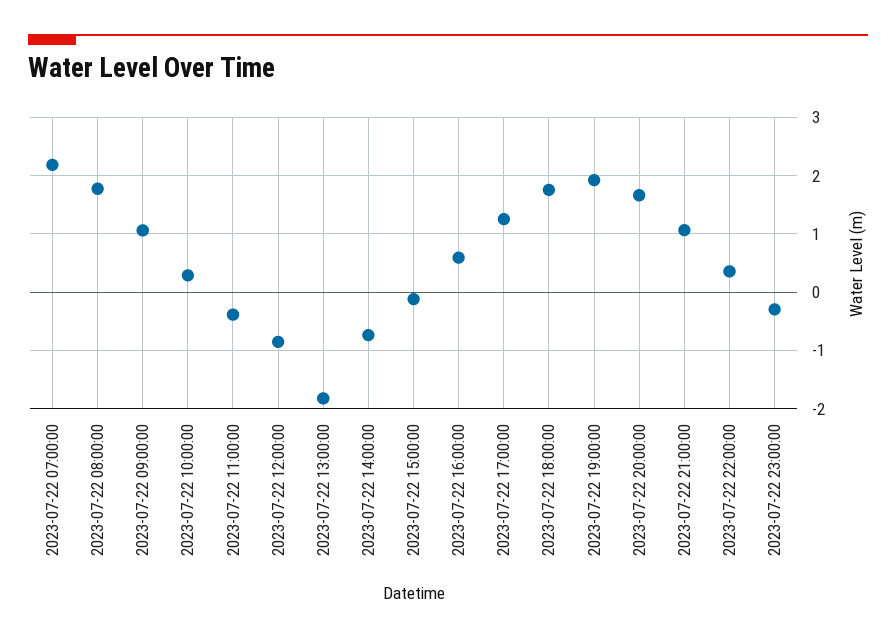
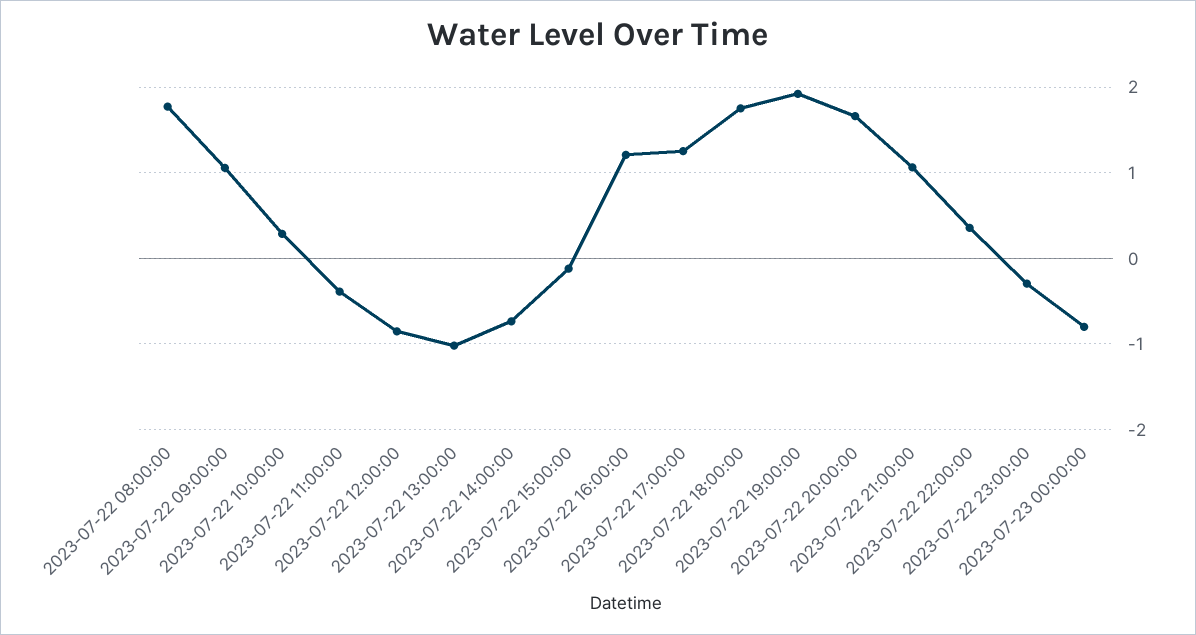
2023-07-22 07:00:00: 2.2 -> none
2023-07-22 13:00:00: -1.8 -> -1
2023-07-22 16:00:00: 0.6 -> 1.2
2023-07-23 00:00:00: none -> -0.8

